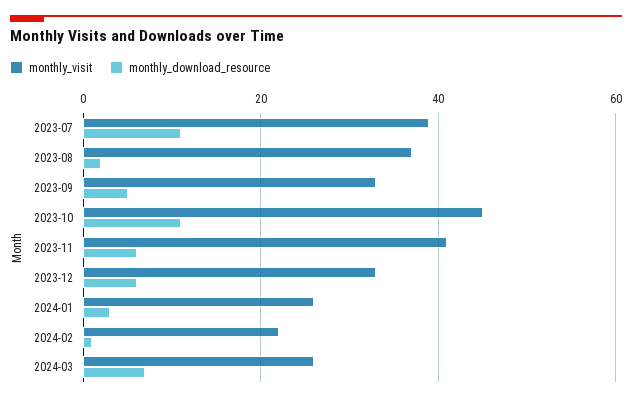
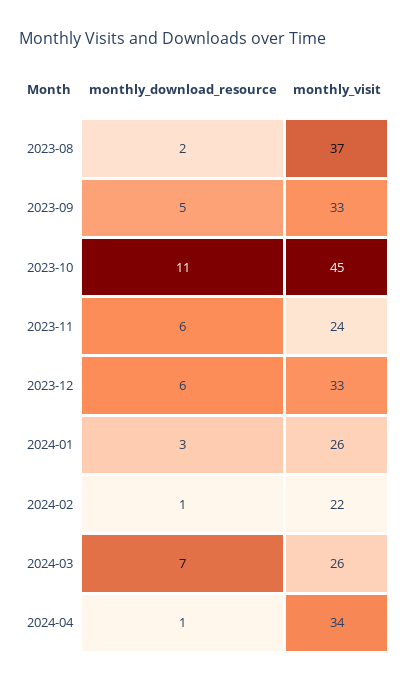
monthly_visit, 2023-07: 40 -> none
monthly_download_resource, 2023-07: 10 -> none
monthly_visit, 2023-11: 40 -> 24
monthly_download_resource, 2024-04: none -> 1
monthly_visit, 2024-04: none -> 34

